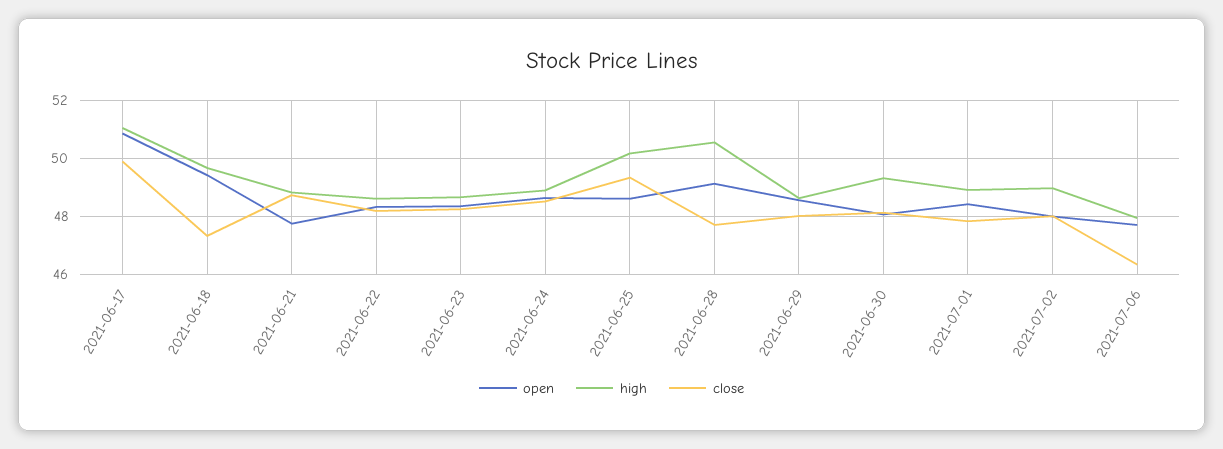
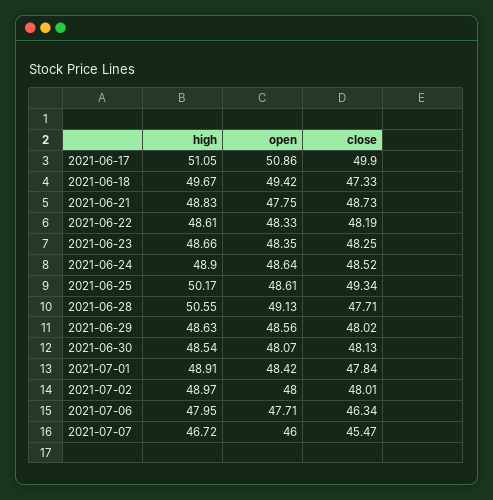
high, 2021-06-30: 49.25 -> 48.54
high, 2021-07-07: none -> 46.72
open, 2021-07-07: none -> 46
close, 2021-07-07: none -> 45.47

